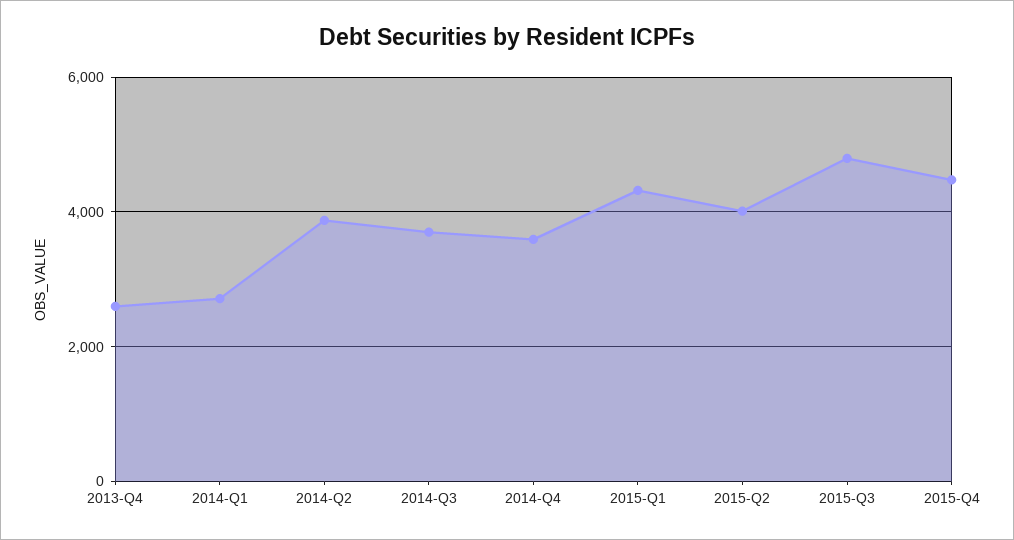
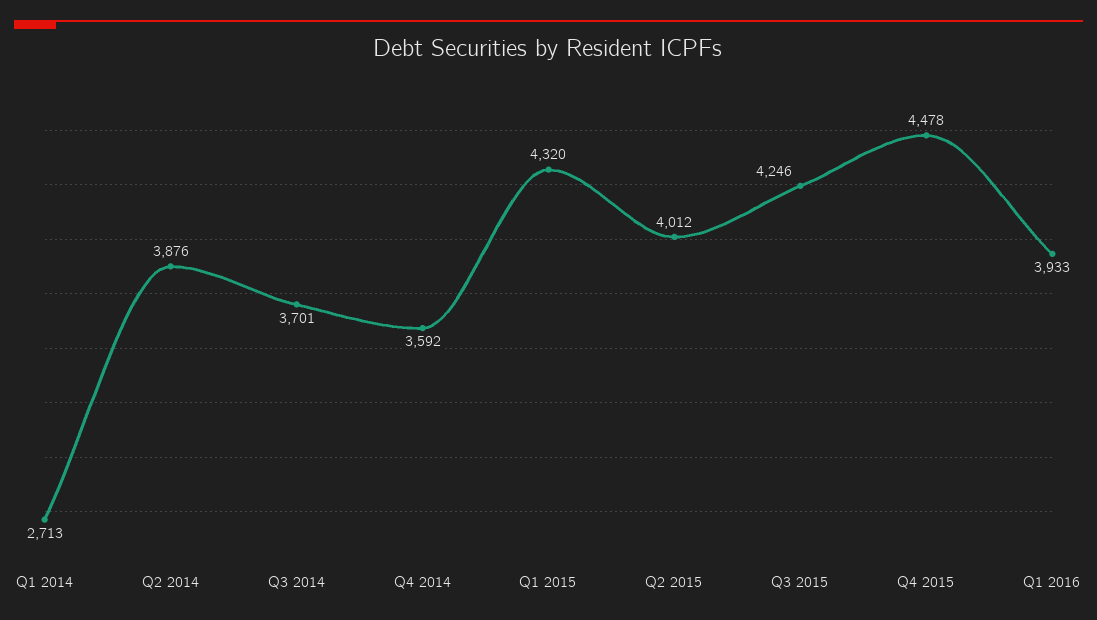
2013-Q4: 2600 -> none
2015-Q3: 4800 -> 4246
Q1 2016: none -> 3933

